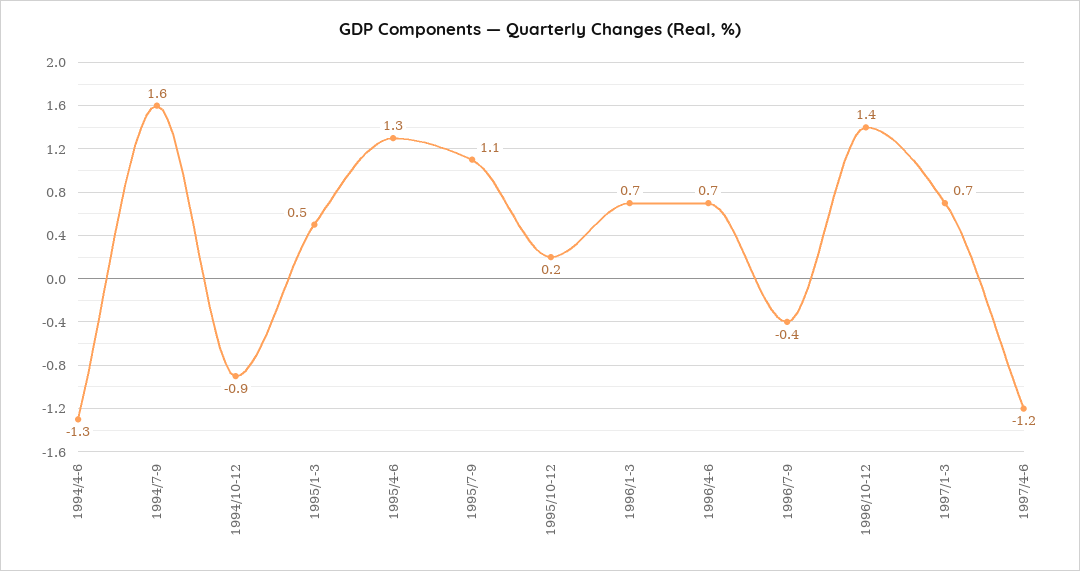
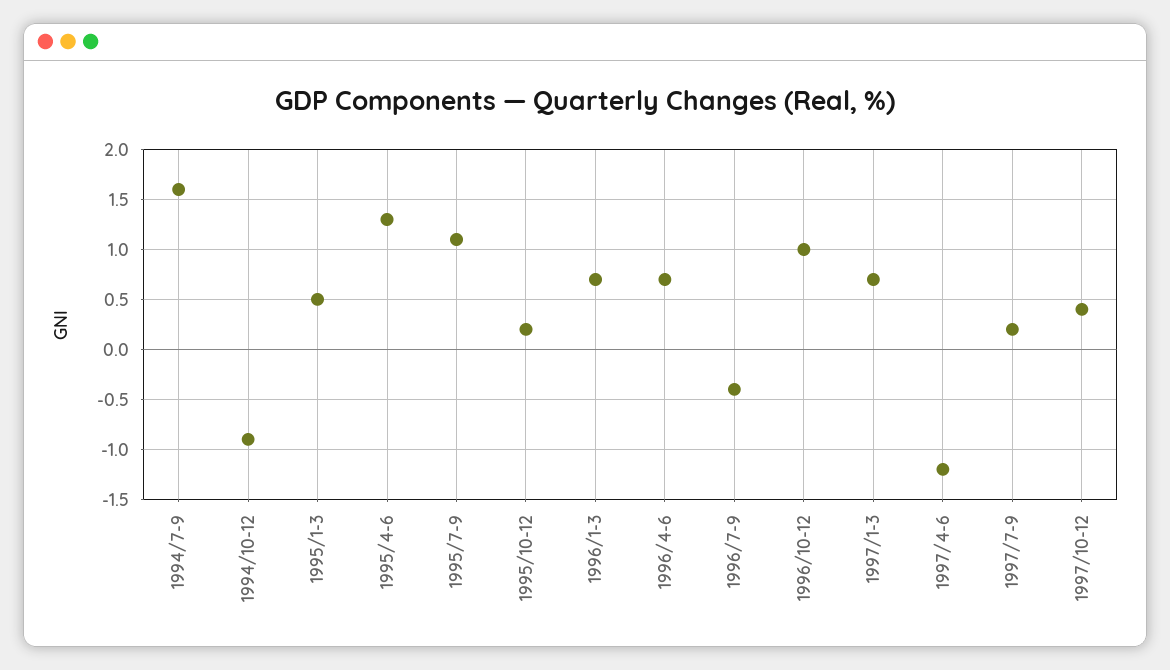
1994/4-6: -1.3 -> none
1996/10-12: 1.4 -> 1
1997/7-9: none -> 0.2
1997/10-12: none -> 0.4

